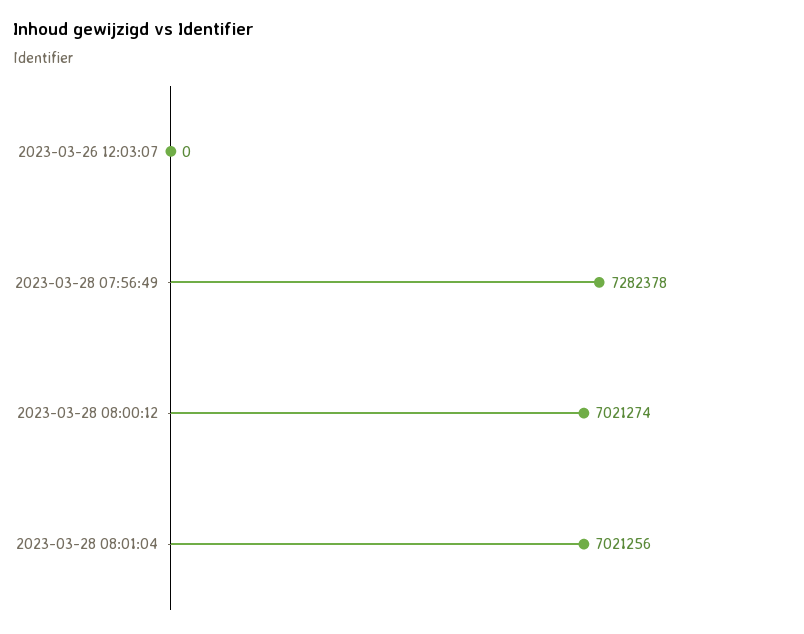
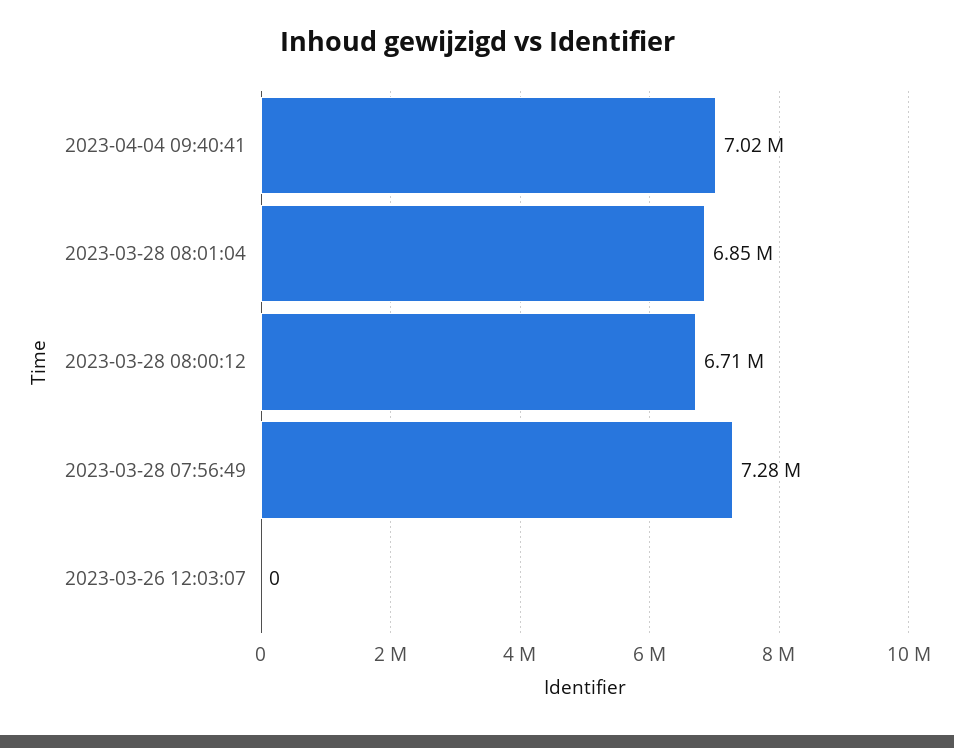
2023-03-28 08:00:12: 7021274 -> 6710000
2023-03-28 08:01:04: 7021256 -> 6850000
2023-04-04 09:40:41: none -> 7020000

